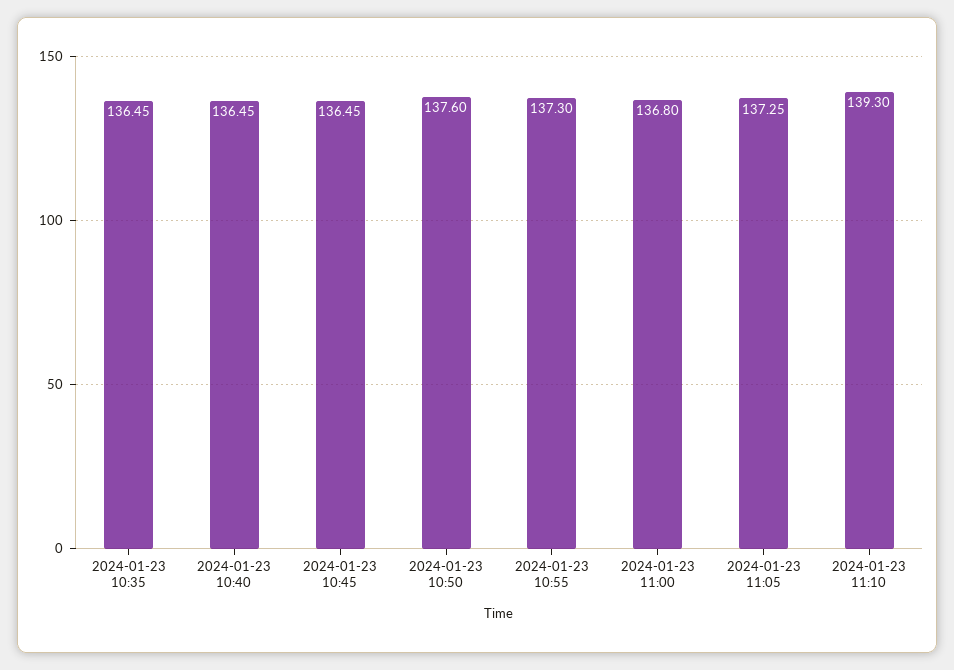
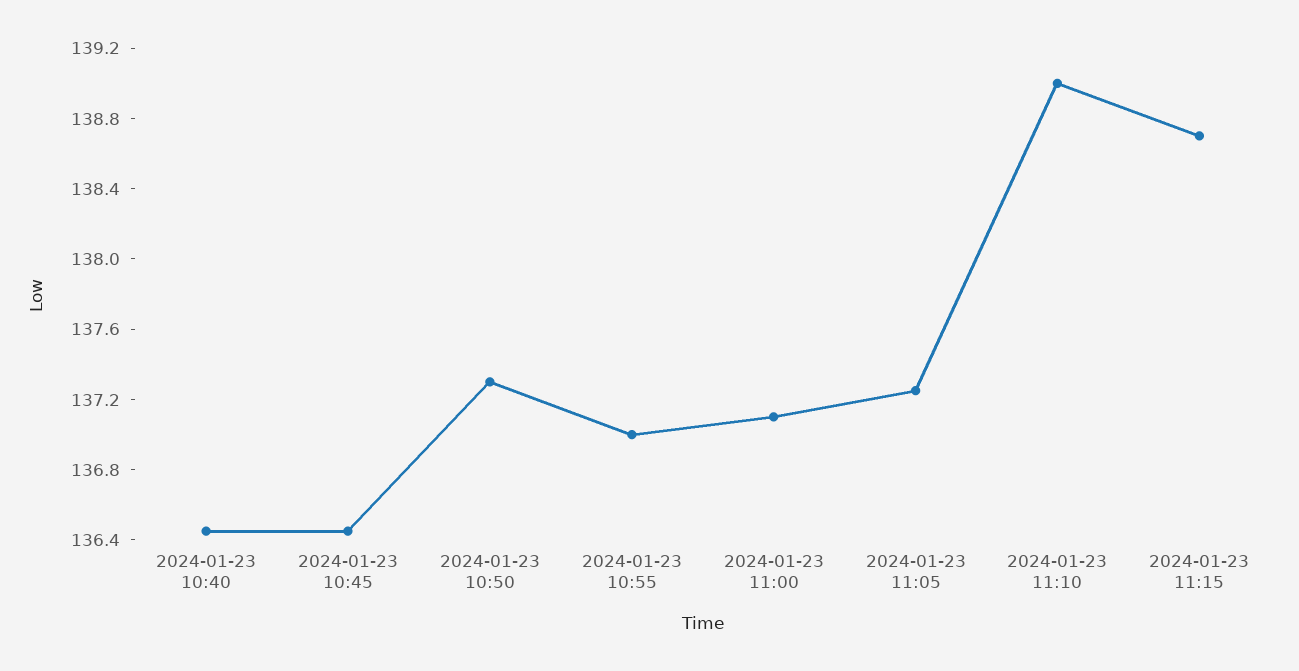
2024-01-23 10:35: 136.45 -> none
2024-01-23 10:50: 137.6 -> 137.3
2024-01-23 10:55: 137.3 -> 137
2024-01-23 11:00: 136.8 -> 137.1
2024-01-23 11:10: 139.3 -> 139
2024-01-23 11:15: none -> 138.7

